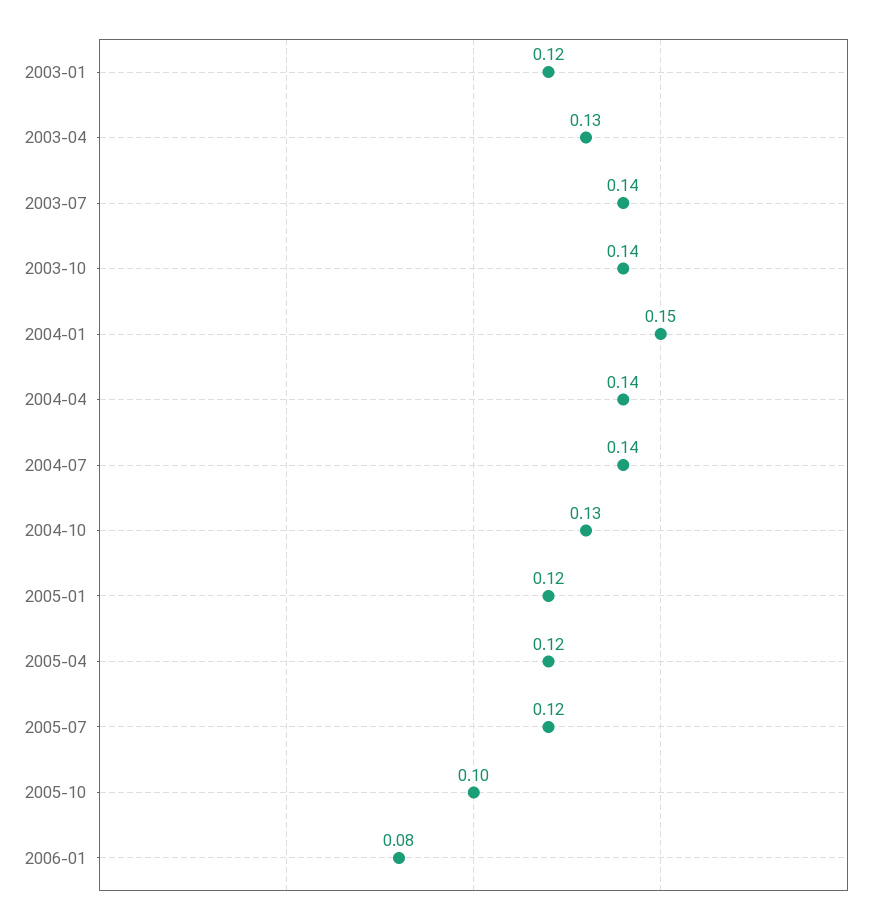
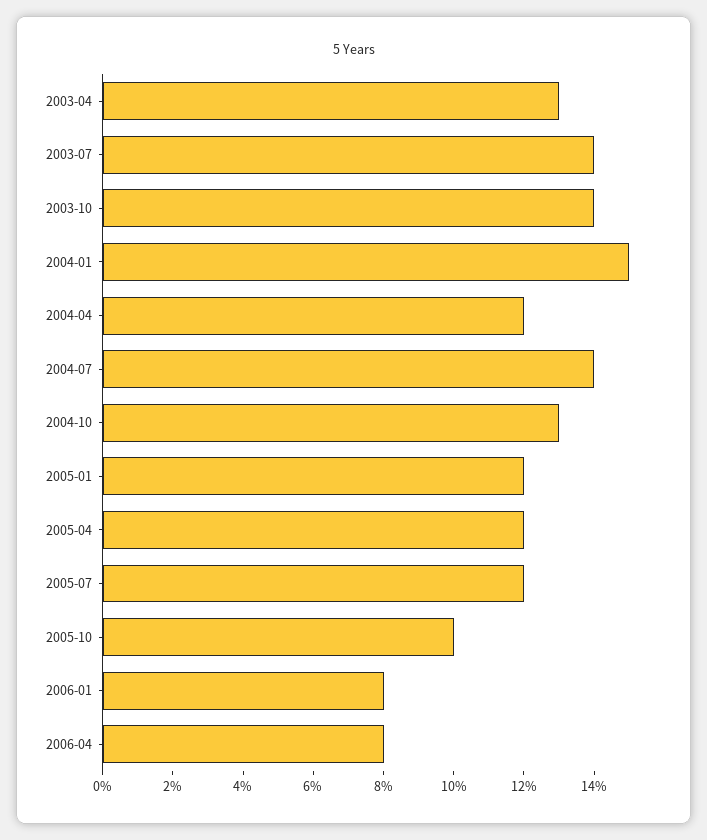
2003-01: 0.12 -> none
2004-04: 0.14 -> 0.12
2006-04: none -> 0.08

